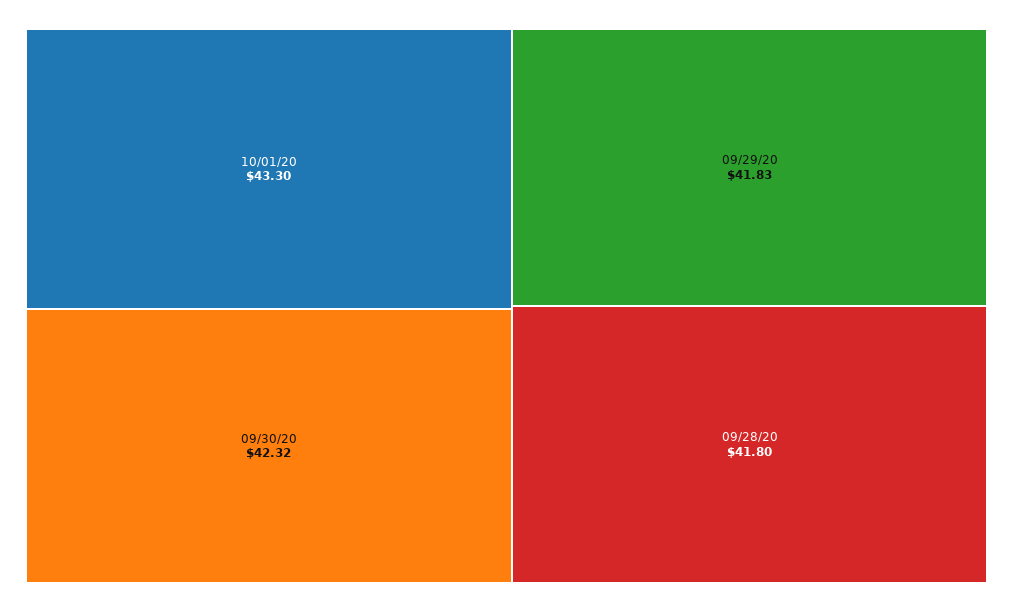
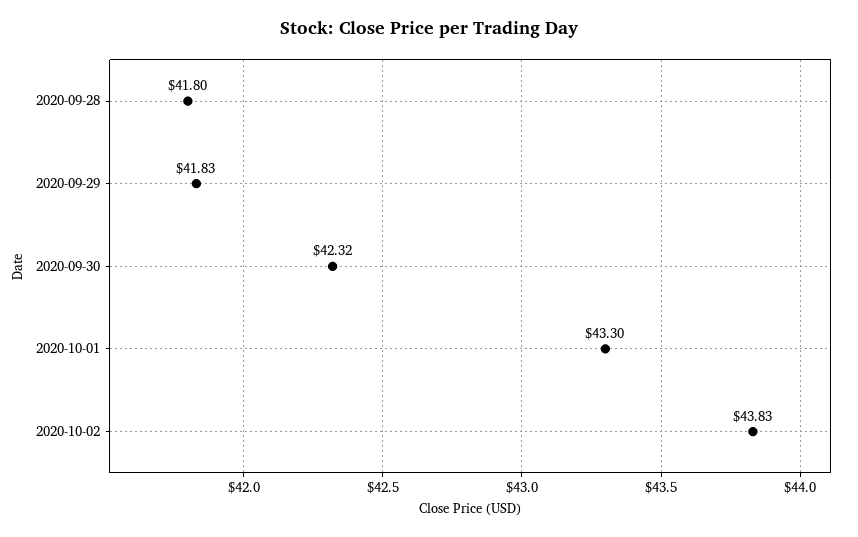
2020-10-02: none -> 43.83

